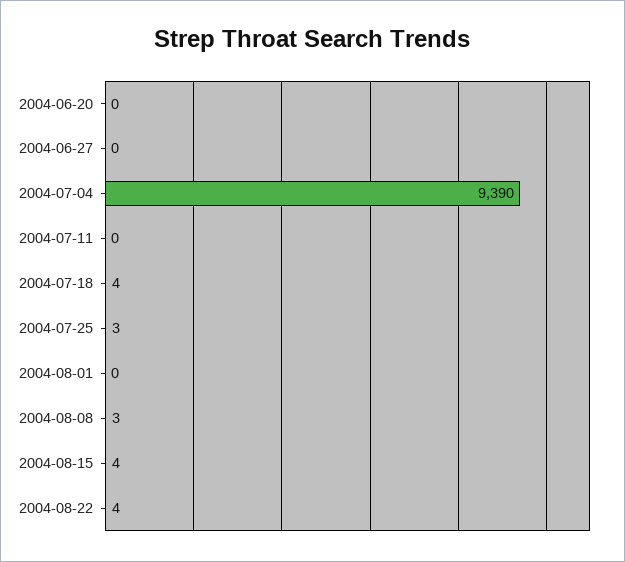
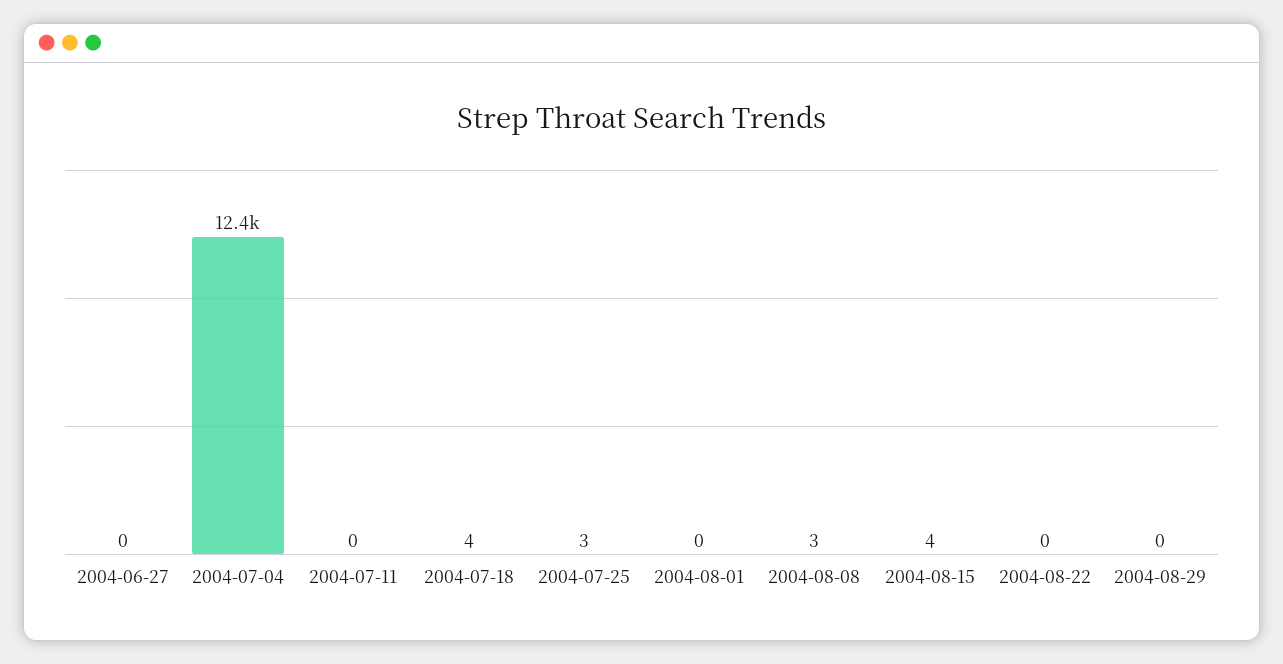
2004-06-20: 0 -> none
2004-07-04: 9390 -> 12400
2004-08-22: 4 -> 0
2004-08-29: none -> 0

